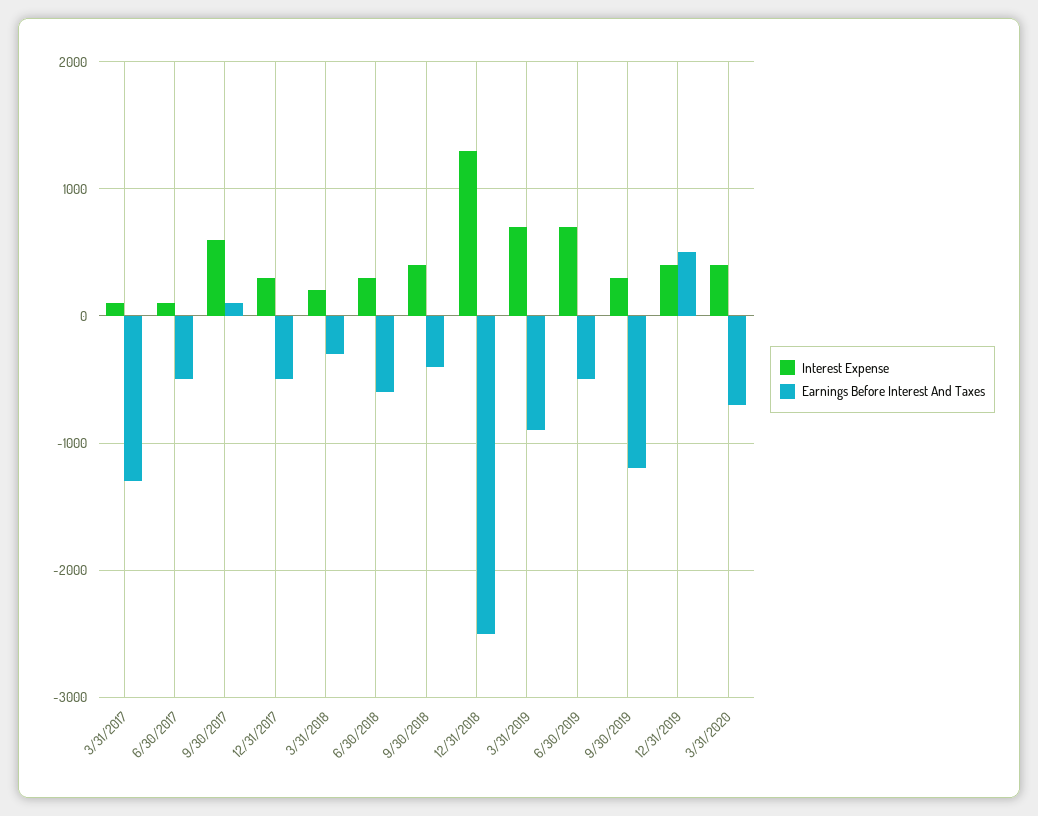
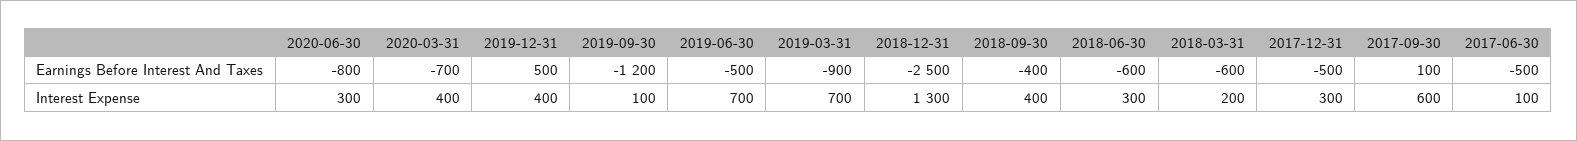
Interest Expense, 3/31/2017: 100 -> none
Earnings Before Interest And Taxes, 3/31/2017: -1300 -> none
Earnings Before Interest And Taxes, 3/31/2018: -300 -> -600
Interest Expense, 9/30/2019: 300 -> 100
Earnings Before Interest And Taxes, 2020-06-30: none -> -800
Interest Expense, 2020-06-30: none -> 300

